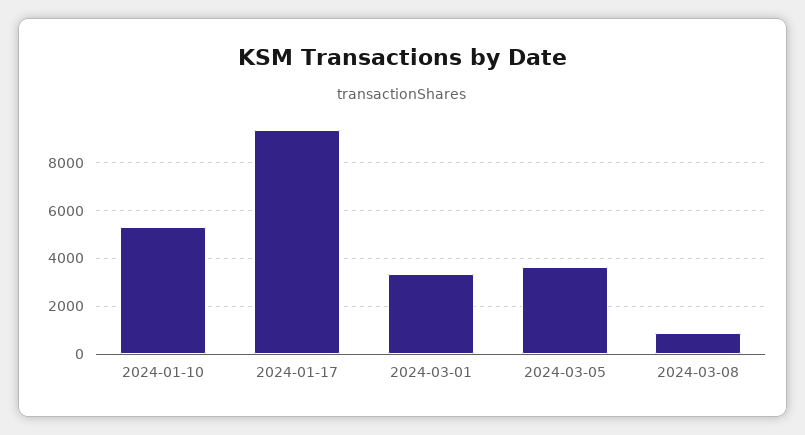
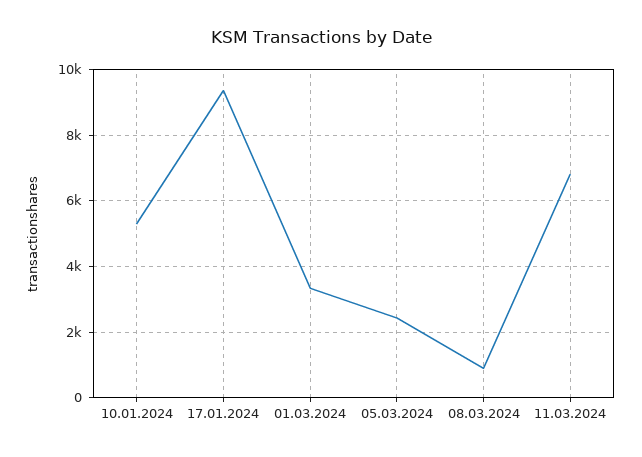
2024-03-05: 3500 -> 2400
11.03.2024: none -> 6800

